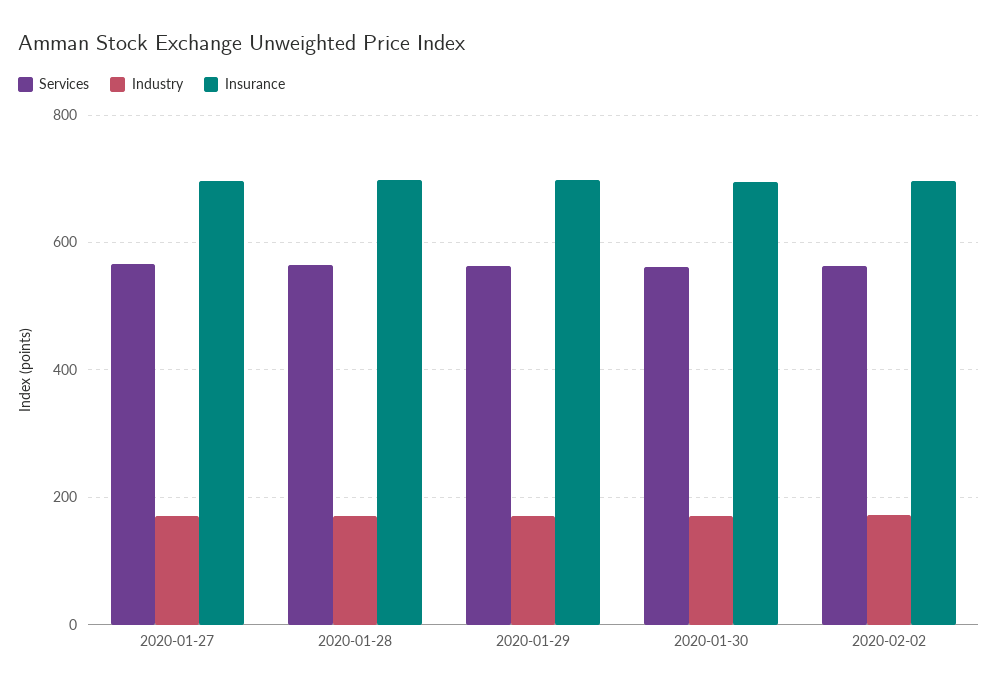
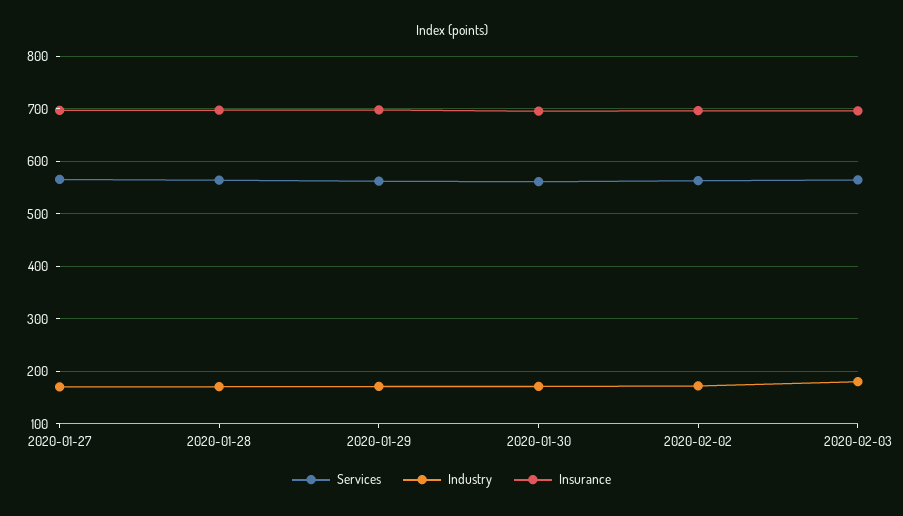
Services, 2020-02-03: none -> 560
Industry, 2020-02-03: none -> 180
Insurance, 2020-02-03: none -> 700

